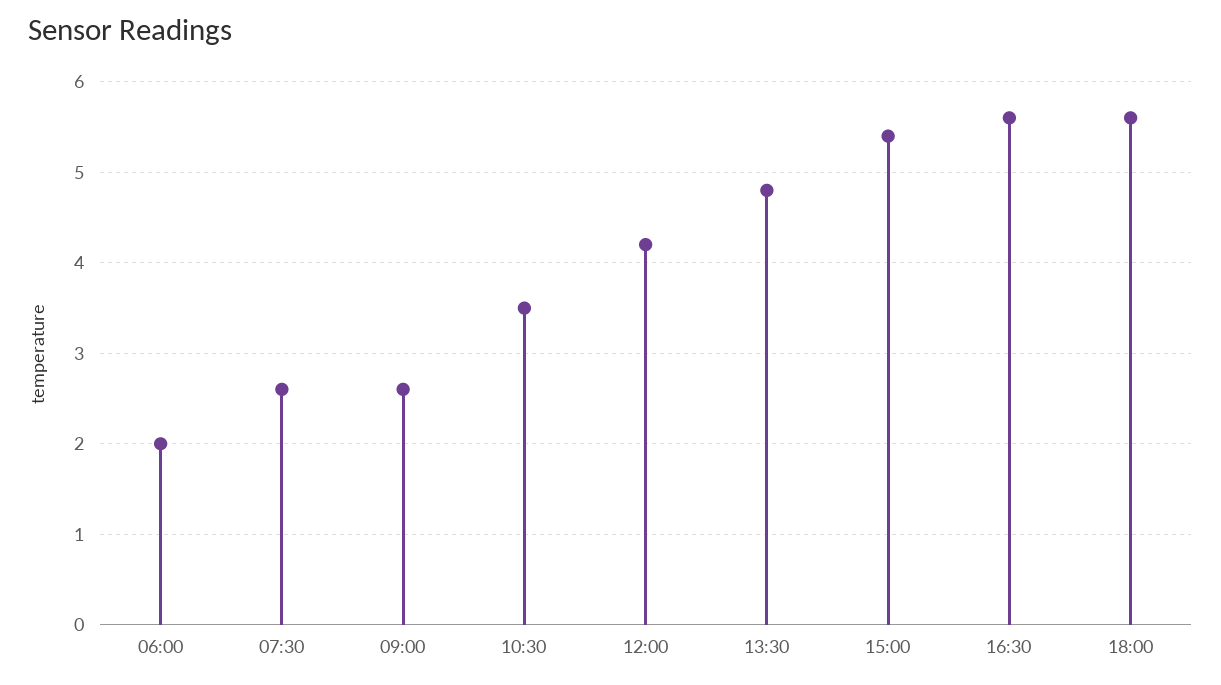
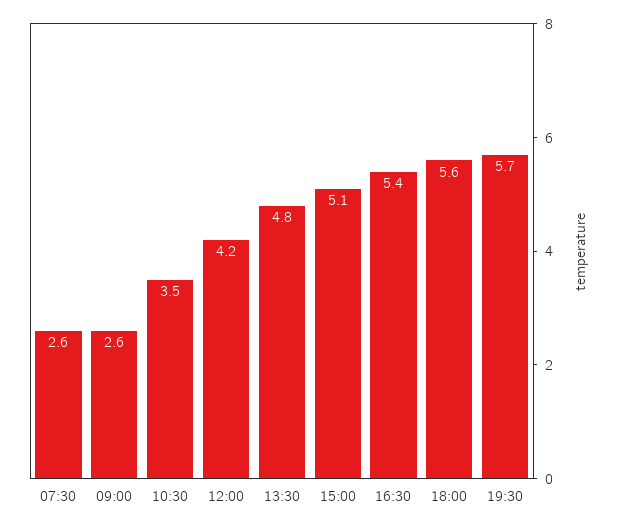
06:00: 2 -> none
15:00: 5.4 -> 5.1
16:30: 5.6 -> 5.4
19:30: none -> 5.7

